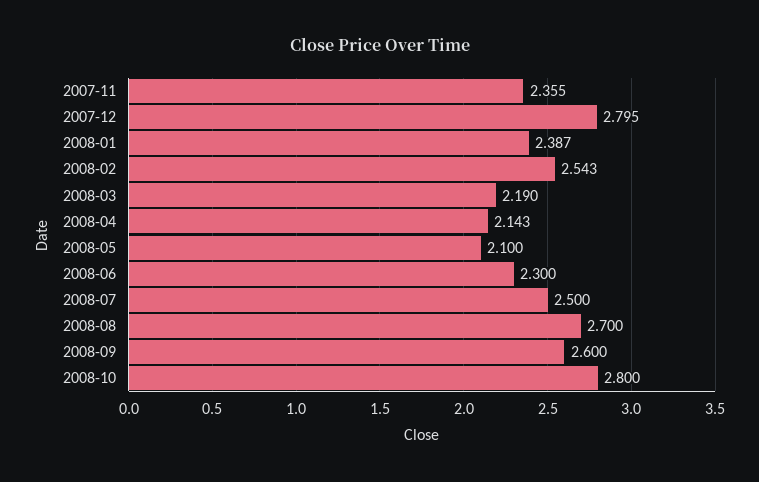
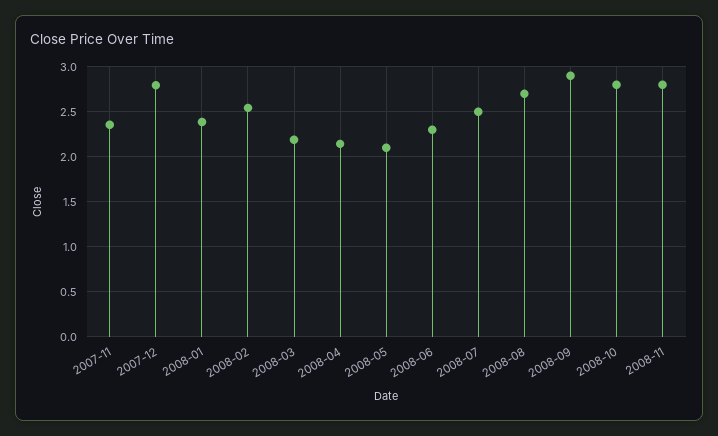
2008-09: 2.6 -> 2.9
2008-11: none -> 2.8

